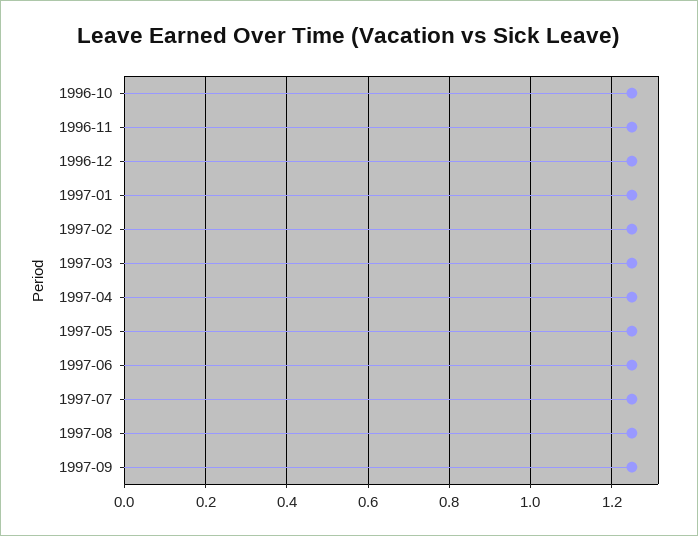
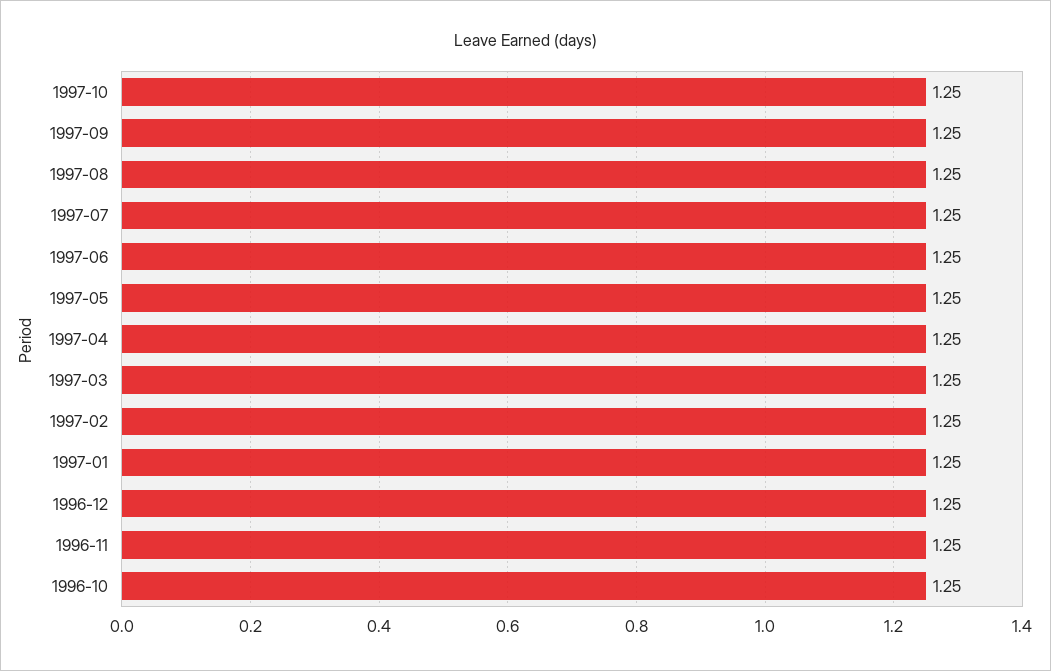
1997-10: none -> 1.25

